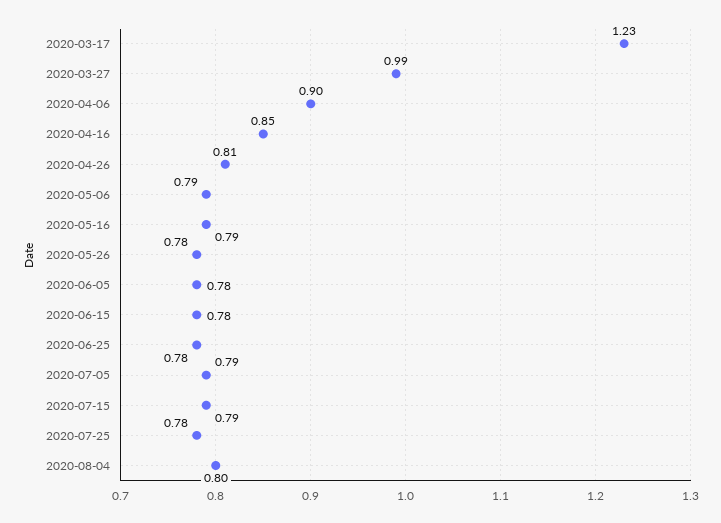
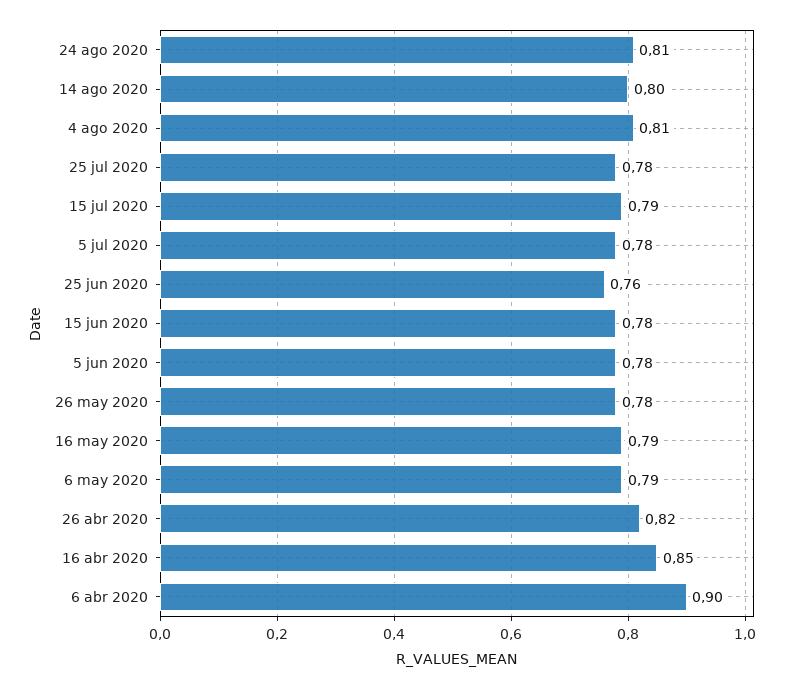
2020-03-17: 1.23 -> none
2020-03-27: 0.99 -> none
2020-04-26: 0.81 -> 0.82
2020-06-25: 0.78 -> 0.76
2020-07-05: 0.79 -> 0.78
2020-08-04: 0.8 -> 0.81
24 ago 2020: none -> 0.81
14 ago 2020: none -> 0.8

